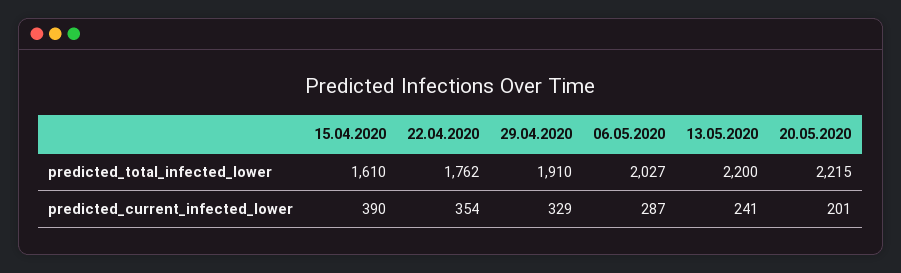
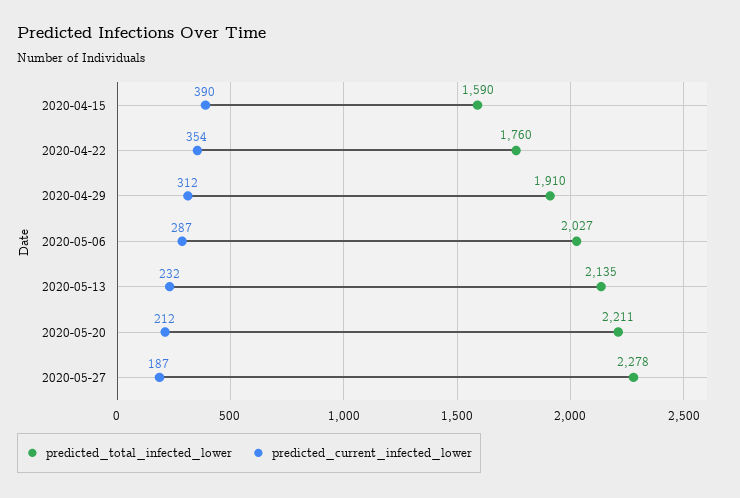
predicted_total_infected_lower, 15.04.2020: 1610 -> 1590
predicted_total_infected_lower, 22.04.2020: 1762 -> 1760
predicted_total_infected_lower, 13.05.2020: 2200 -> 2135
predicted_total_infected_lower, 20.05.2020: 2215 -> 2211
predicted_current_infected_lower, 29.04.2020: 329 -> 312
predicted_current_infected_lower, 13.05.2020: 241 -> 232
predicted_current_infected_lower, 20.05.2020: 201 -> 212
predicted_total_infected_lower, 2020-05-27: none -> 2278
predicted_current_infected_lower, 2020-05-27: none -> 187

